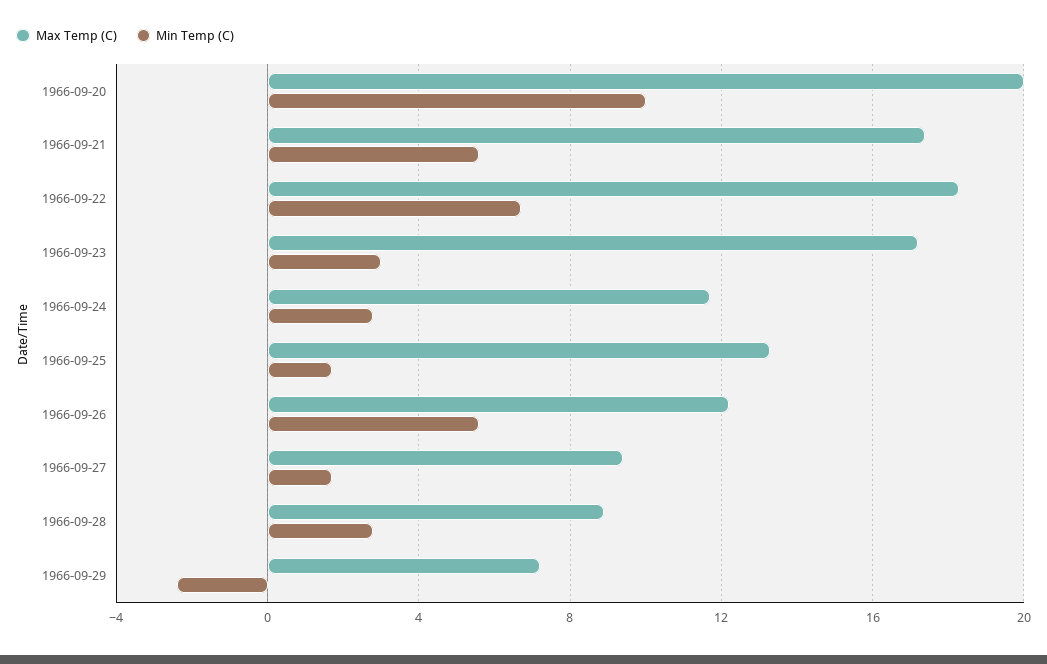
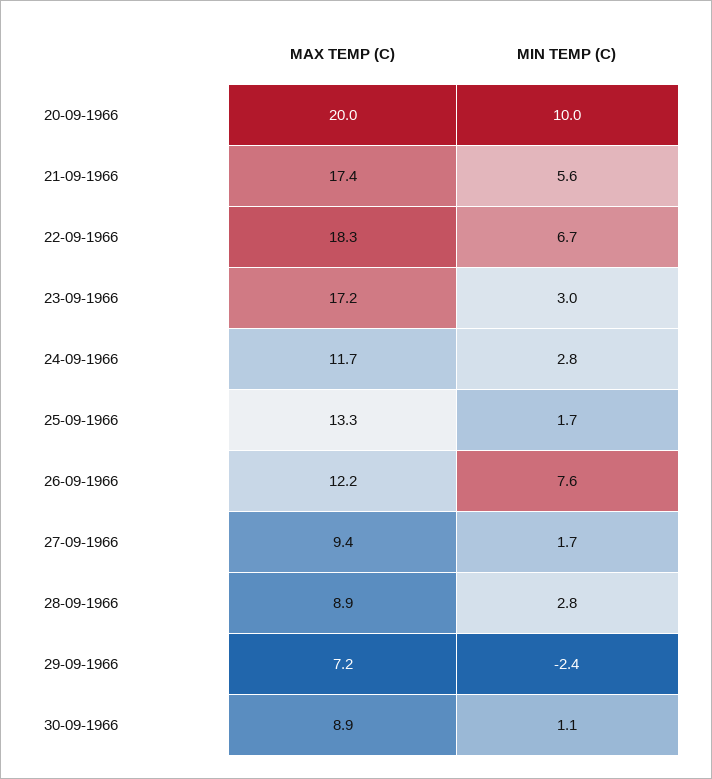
Min Temp (C), 1966-09-26: 5.5 -> 7.6
Max Temp (C), 30-09-1966: none -> 8.9
Min Temp (C), 30-09-1966: none -> 1.1

